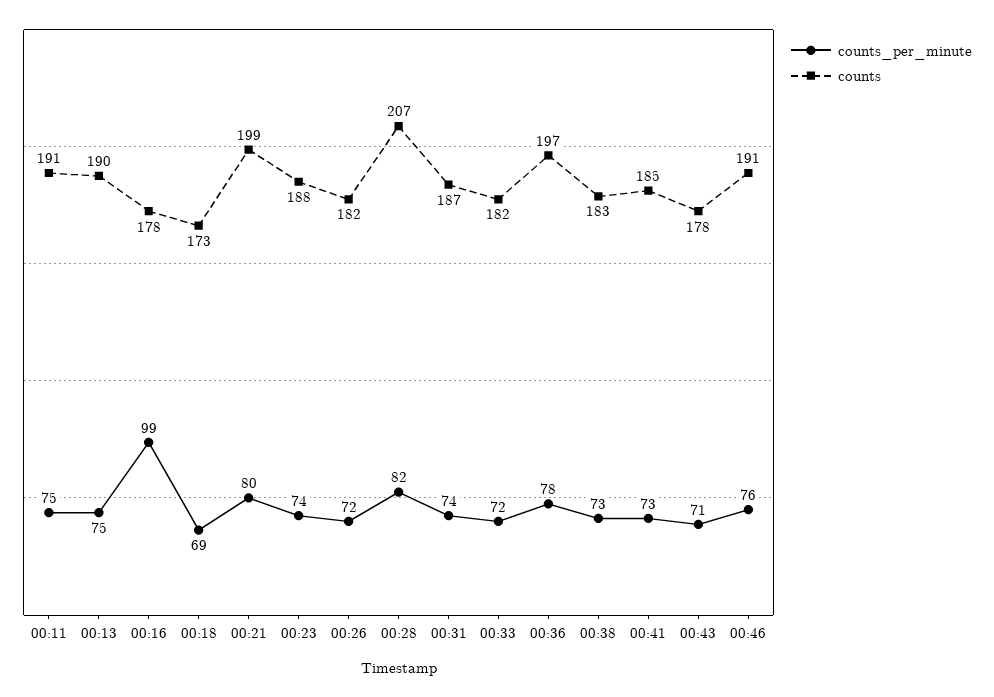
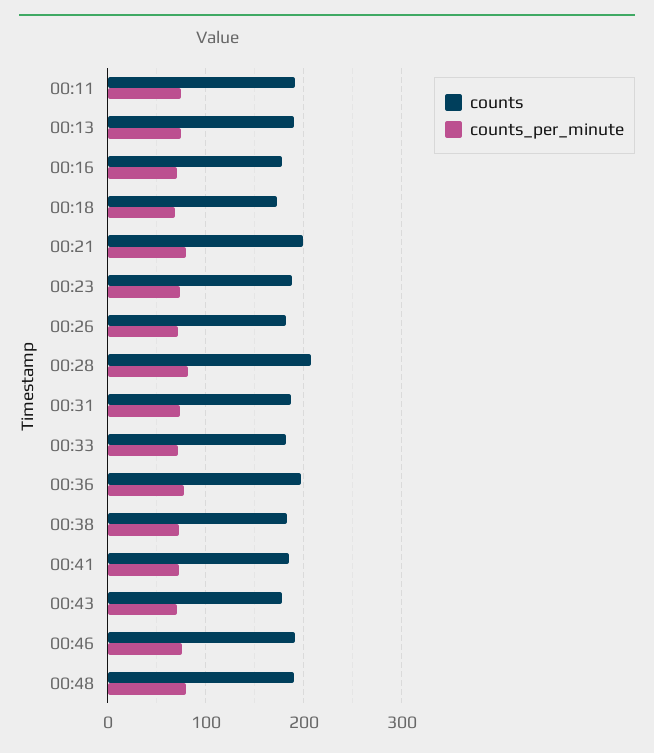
counts_per_minute, 00:16: 99 -> 70
counts, 00:48: none -> 190
counts_per_minute, 00:48: none -> 80

